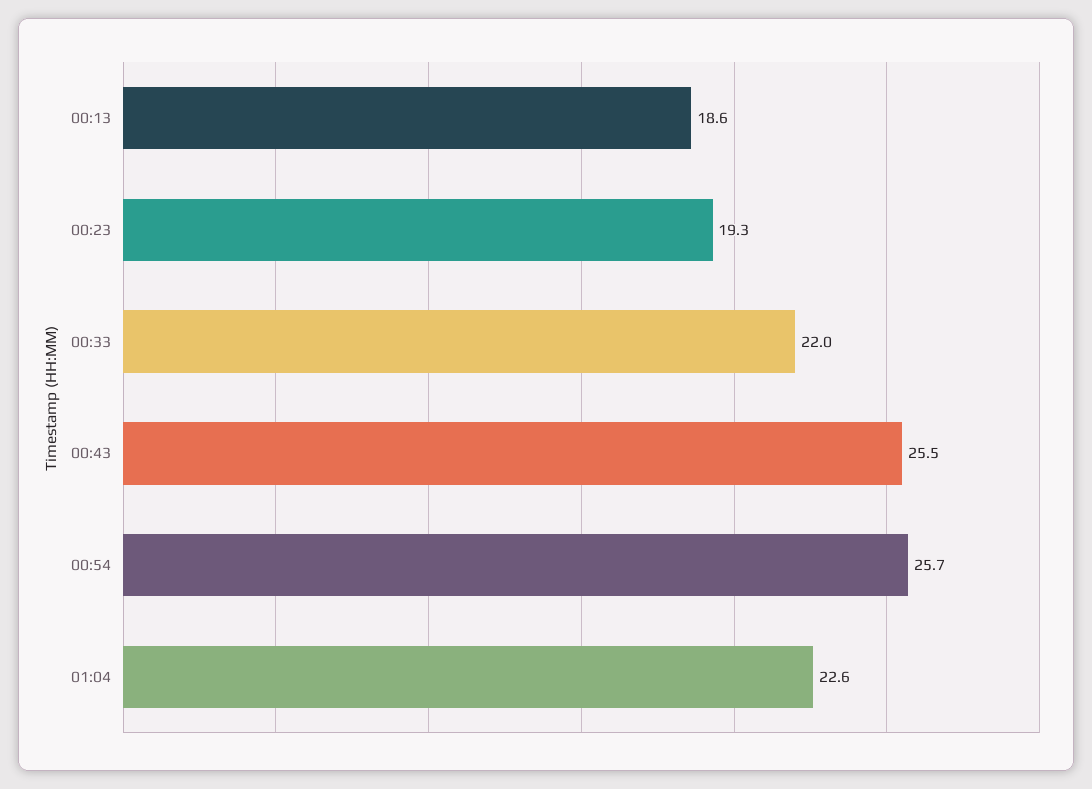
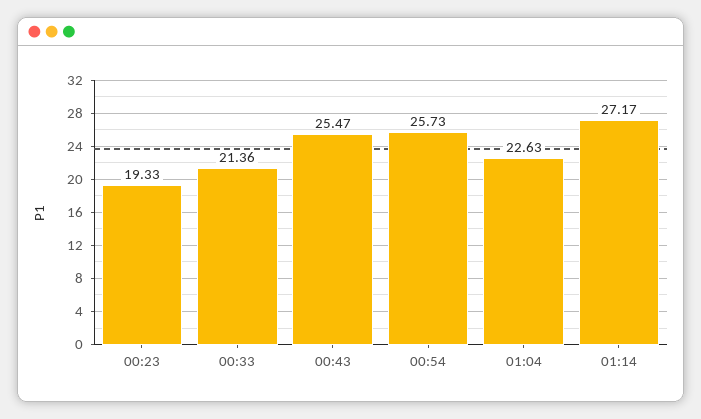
00:13: 18.6 -> none
00:33: 22 -> 21.36
01:14: none -> 27.17

